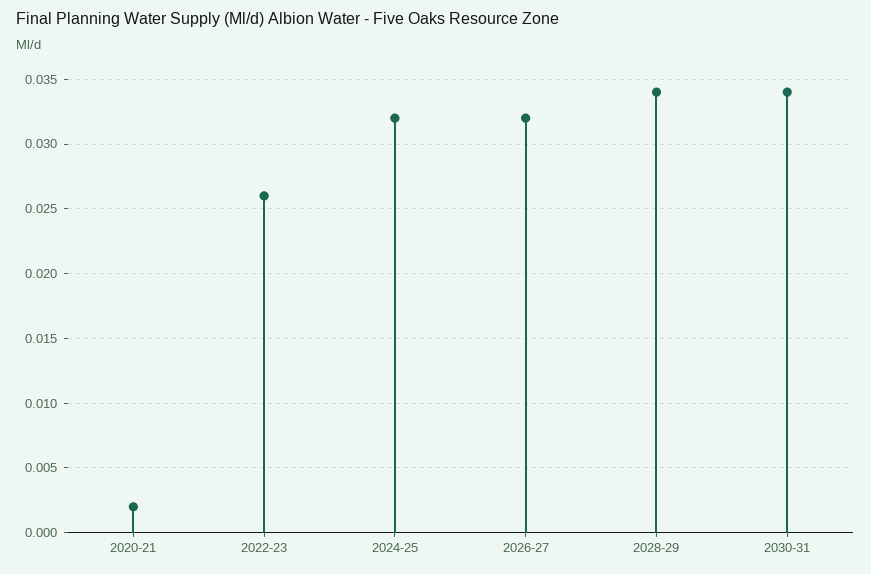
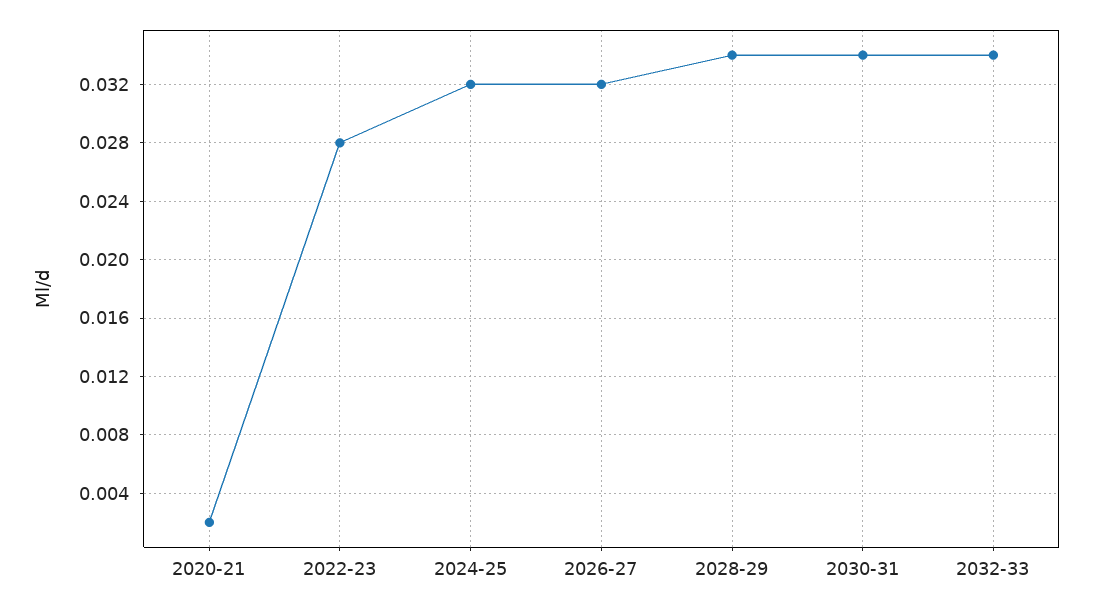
2022-23: 0.026 -> 0.028
2032-33: none -> 0.034

